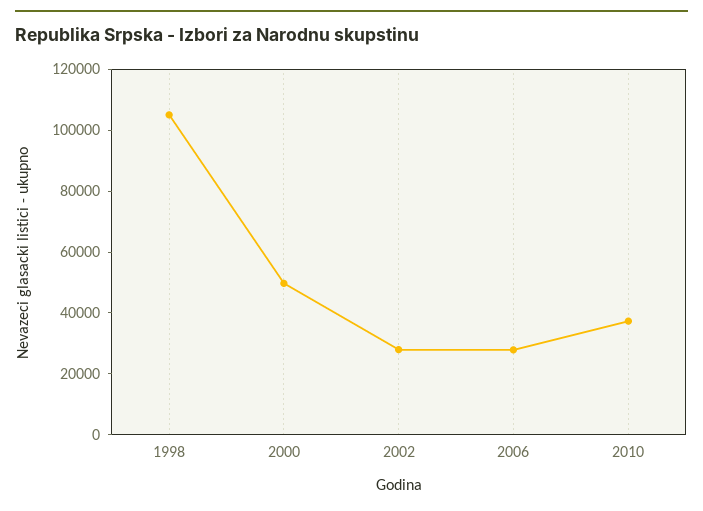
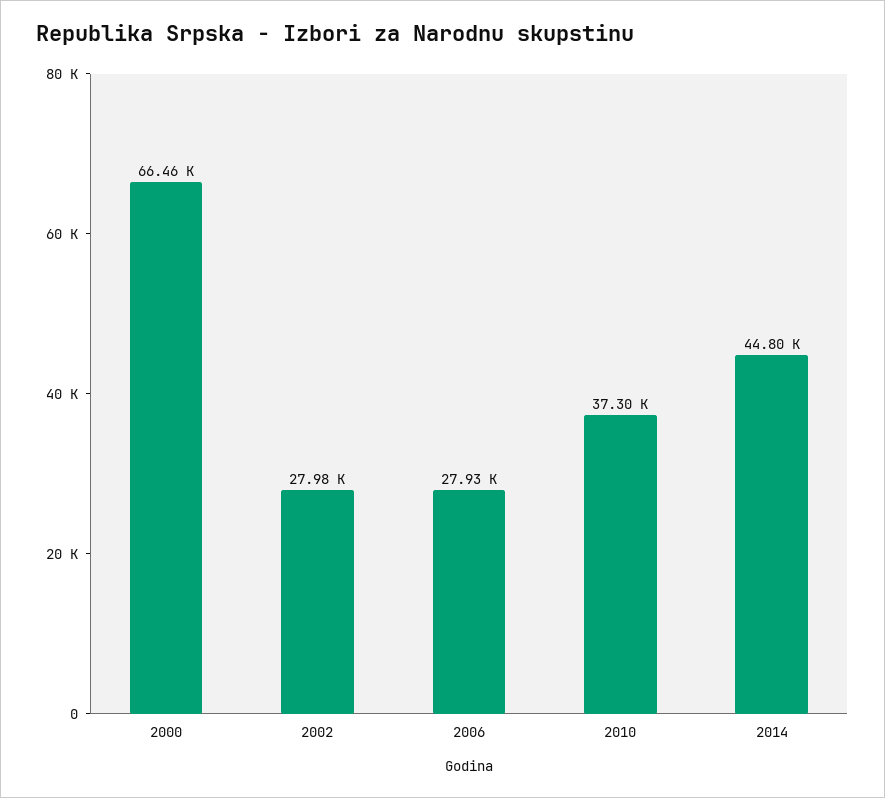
1998: 105000 -> none
2000: 50000 -> 66460
2014: none -> 44800

